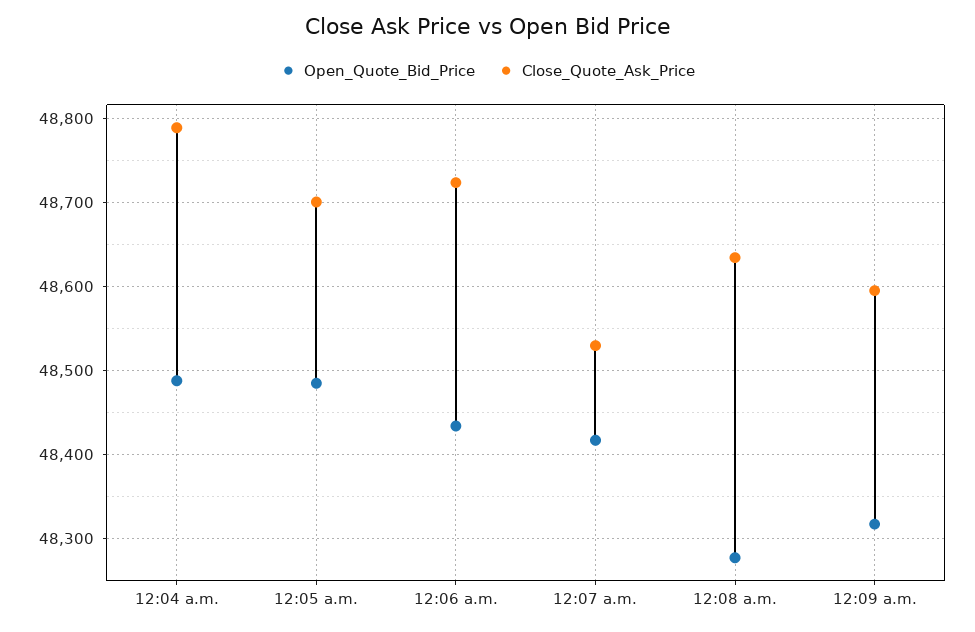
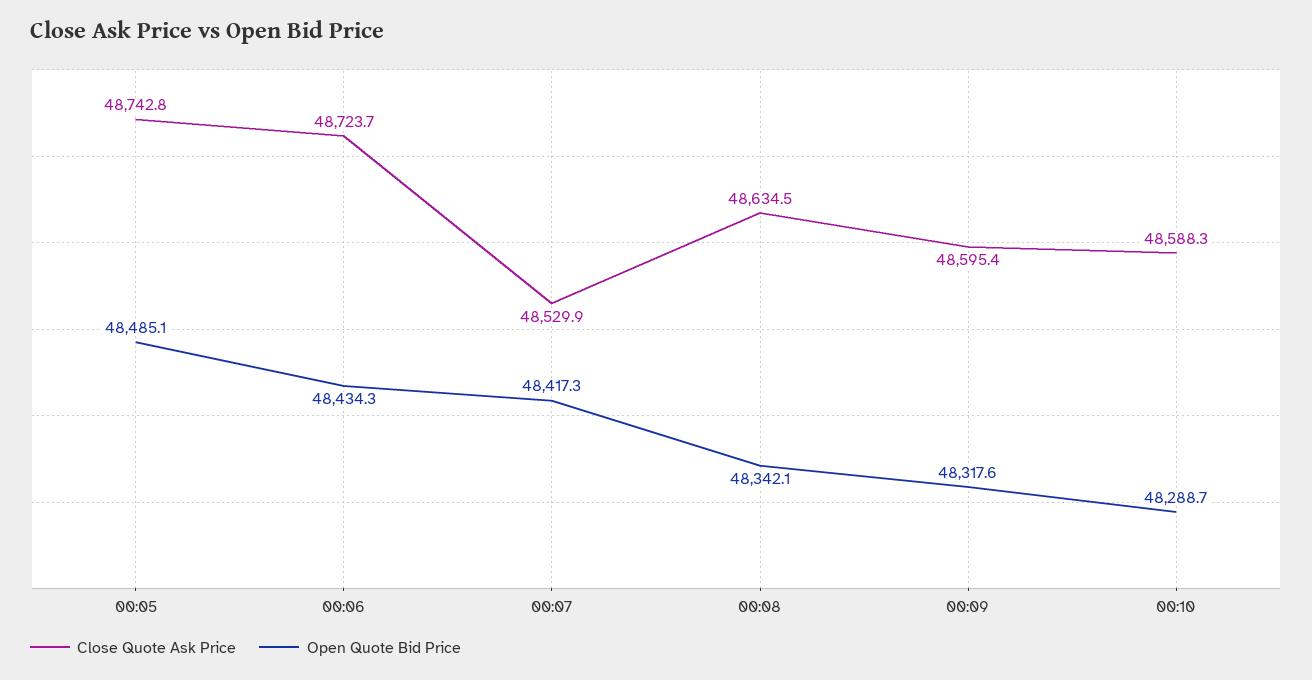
Open_Quote_Bid_Price, 12:04 a.m.: 48490 -> none
Close_Quote_Ask_Price, 12:04 a.m.: 48790 -> none
Close_Quote_Ask_Price, 12:05 a.m.: 48700 -> 48742.8
Open_Quote_Bid_Price, 12:08 a.m.: 48280 -> 48342.1
Close_Quote_Ask_Price, 00:10: none -> 48588.3
Open_Quote_Bid_Price, 00:10: none -> 48288.7

